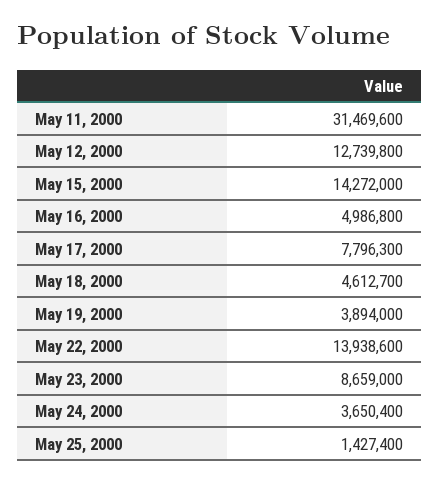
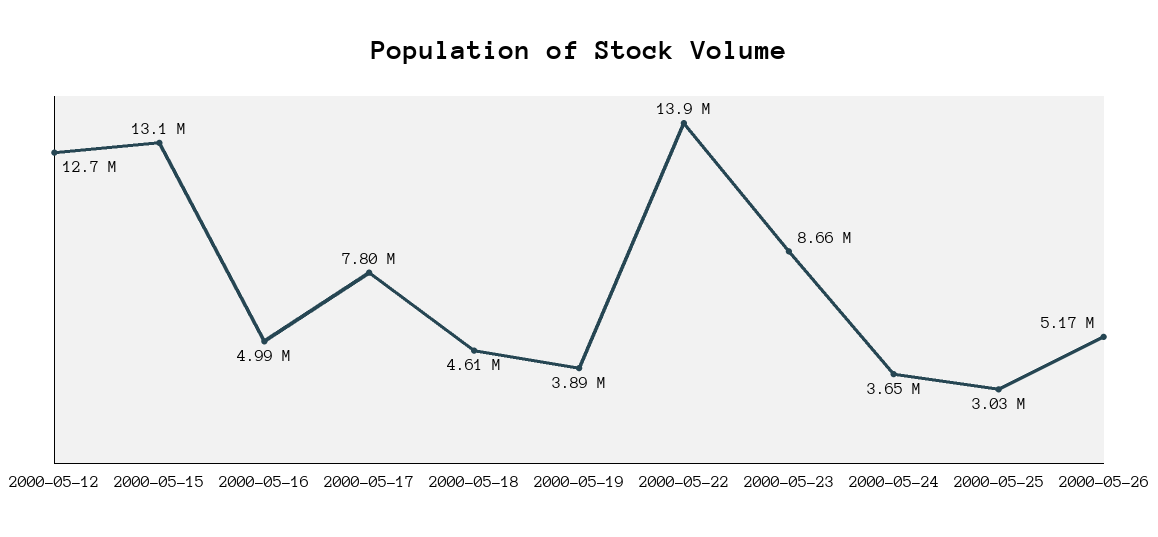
May 11, 2000: 31469600 -> none
May 15, 2000: 14272000 -> 13100000
May 25, 2000: 1427400 -> 3030000
2000-05-26: none -> 5170000

